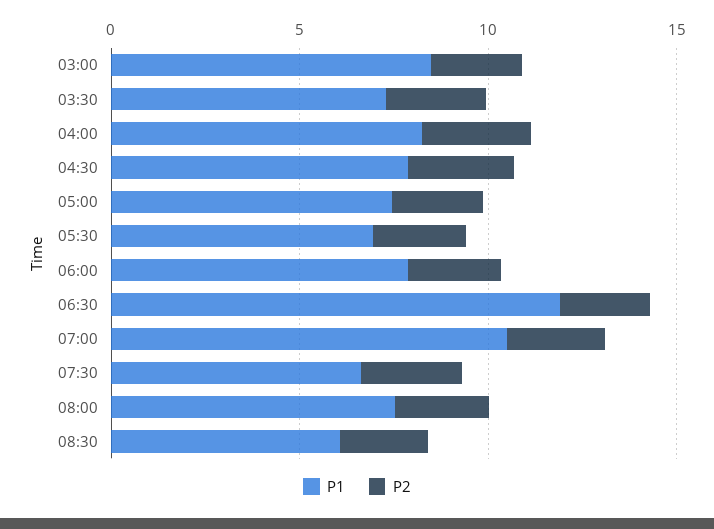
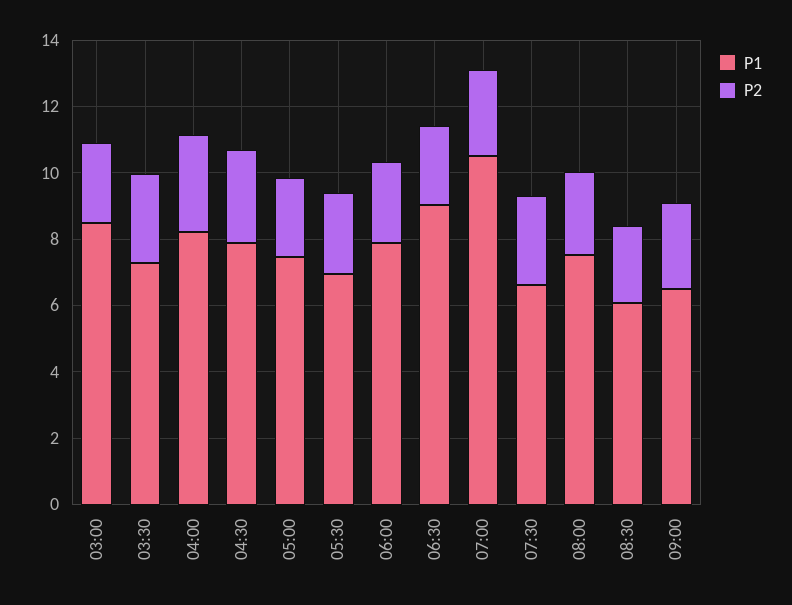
P1, 06:30: 12 -> 9
P1, 09:00: none -> 6.5
P2, 09:00: none -> 2.5

